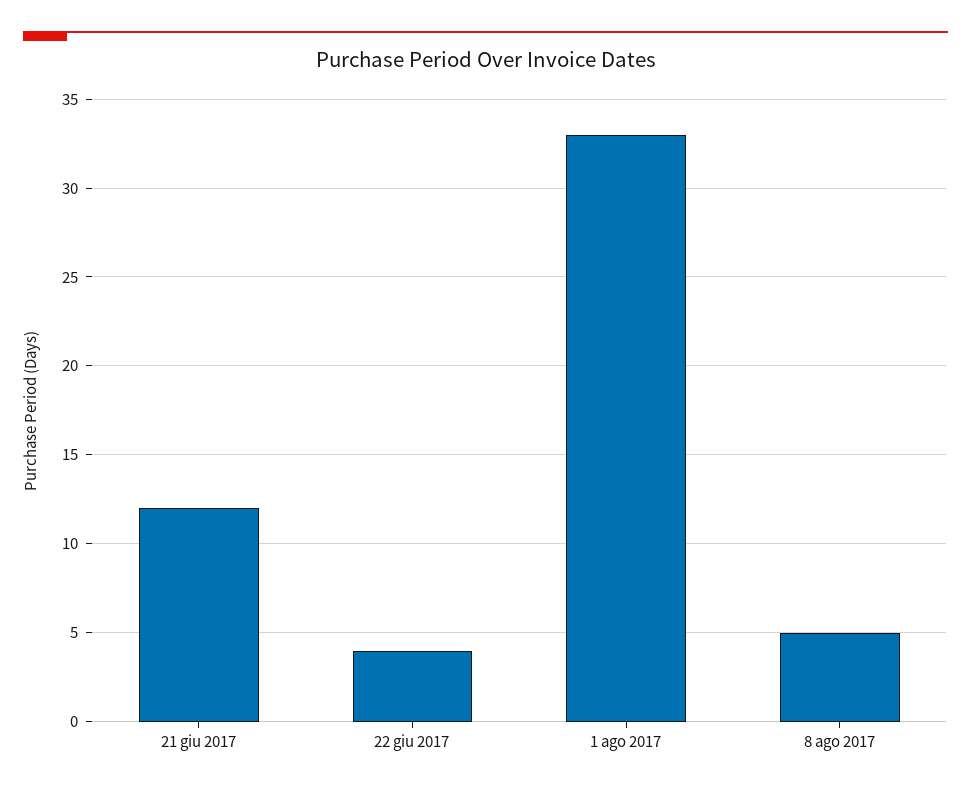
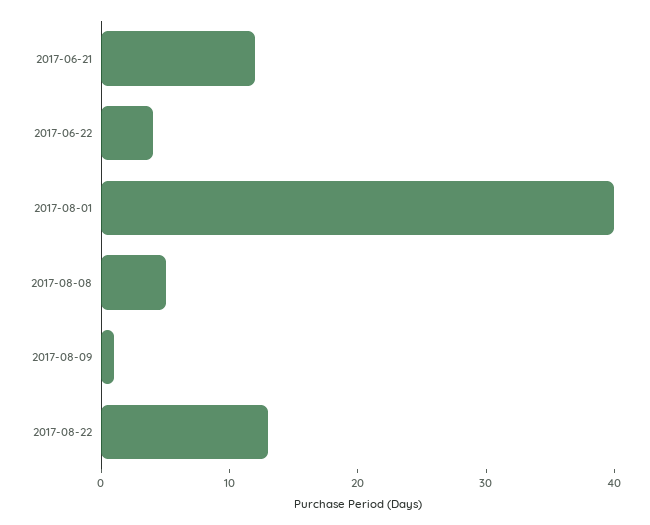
1 ago 2017: 33 -> 40
2017-08-09: none -> 1
2017-08-22: none -> 13

